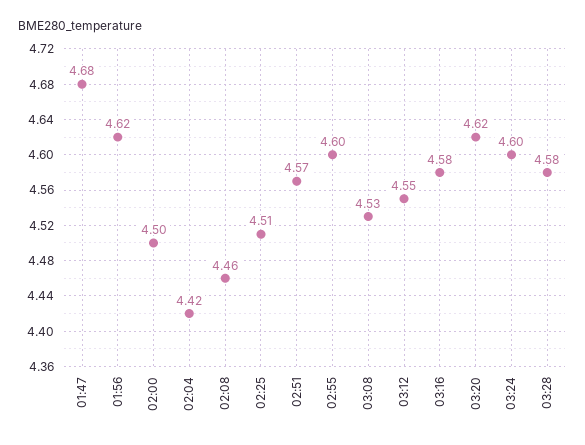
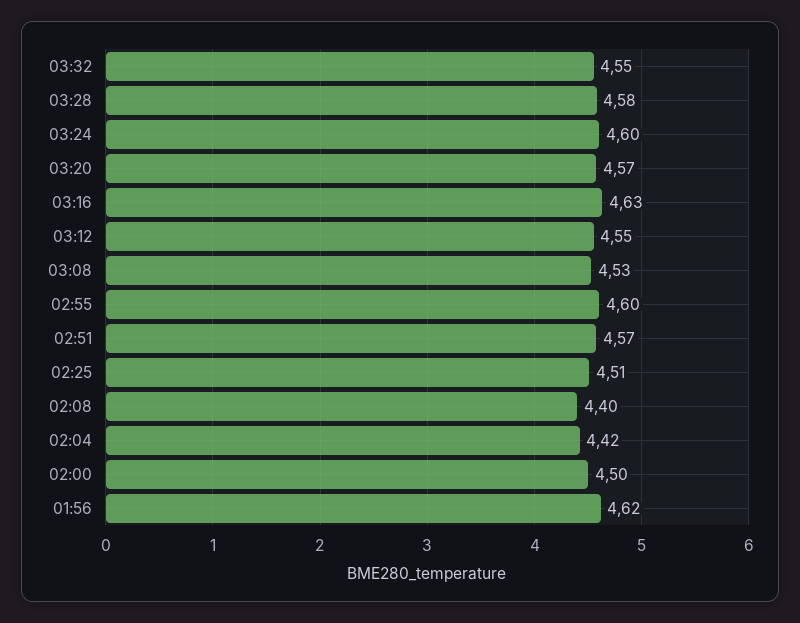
01:47: 4.68 -> none
02:08: 4.46 -> 4.4
03:16: 4.58 -> 4.63
03:20: 4.62 -> 4.57
03:32: none -> 4.55

